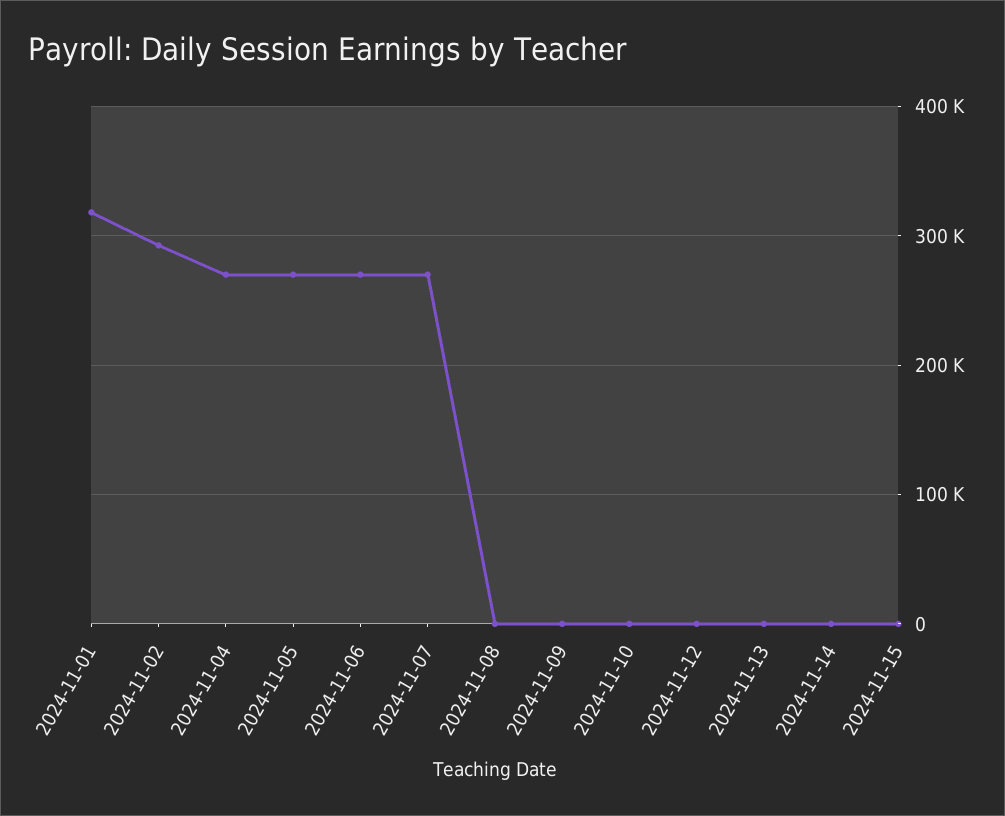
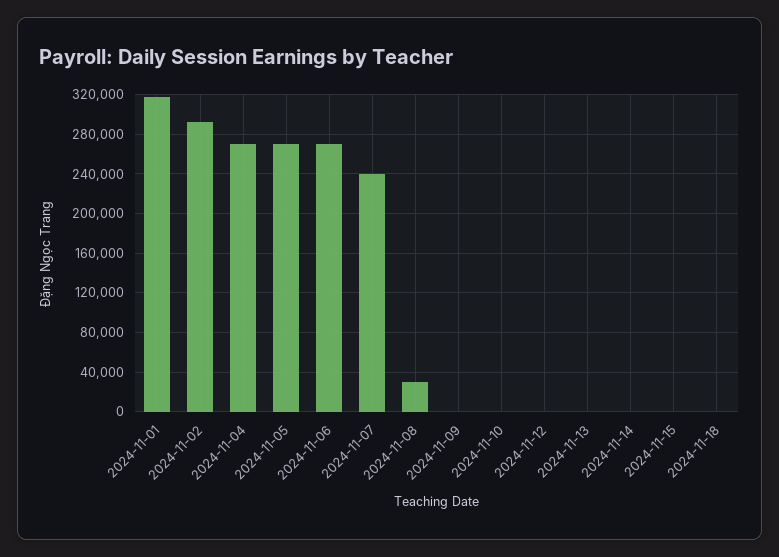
2024-11-07: 270000 -> 240000
2024-11-08: 0 -> 30000
2024-11-18: none -> 0

